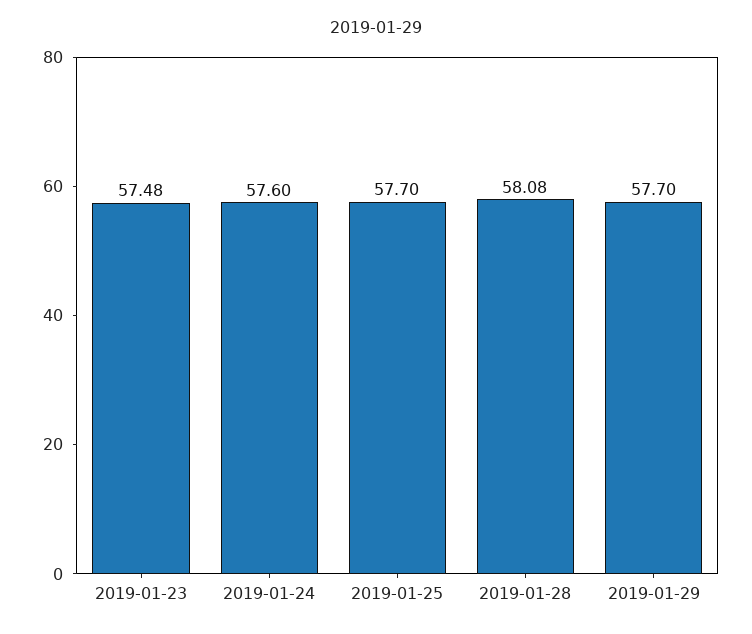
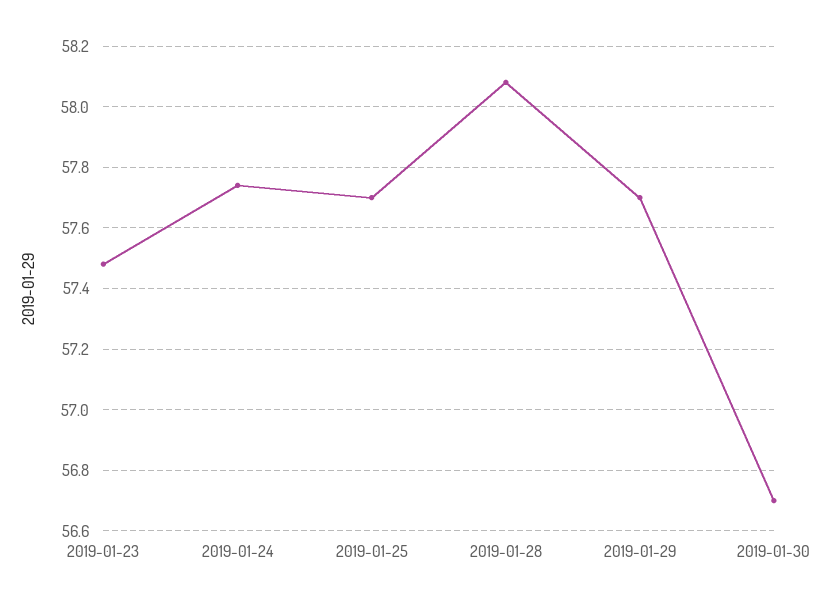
2019-01-24: 57.6 -> 57.75
2019-01-30: none -> 56.7

